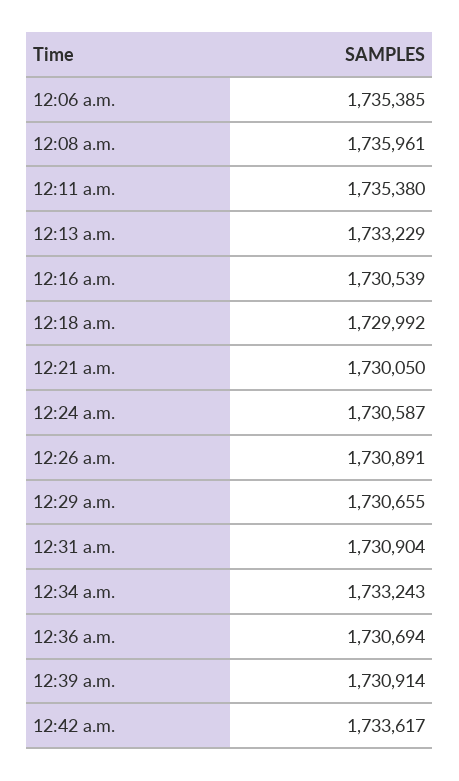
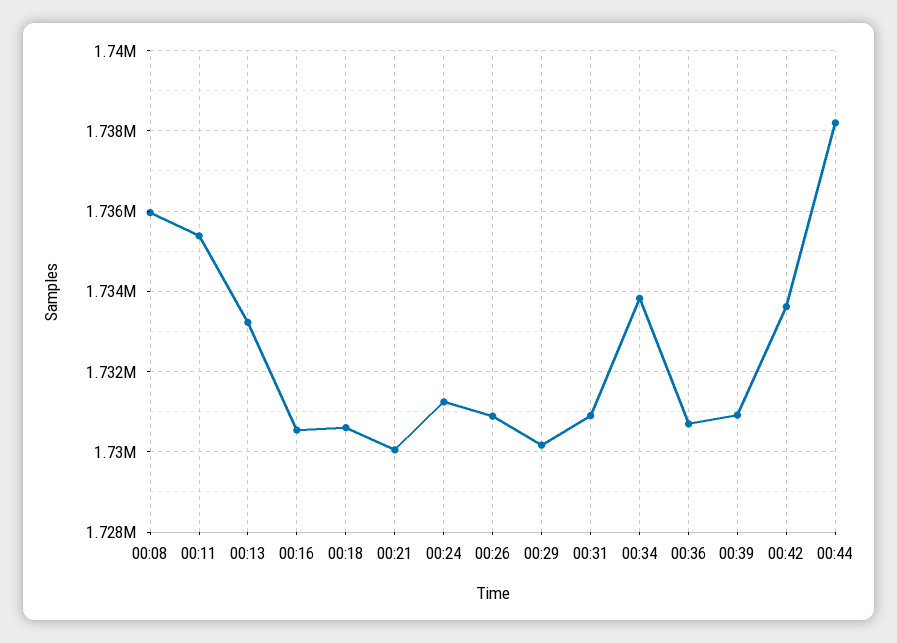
12:06 a.m.: 1735385 -> none
12:18 a.m.: 1729992 -> 1730600
12:24 a.m.: 1730587 -> 1731200
12:29 a.m.: 1730655 -> 1730200
12:34 a.m.: 1733243 -> 1733800
00:44: none -> 1738200

